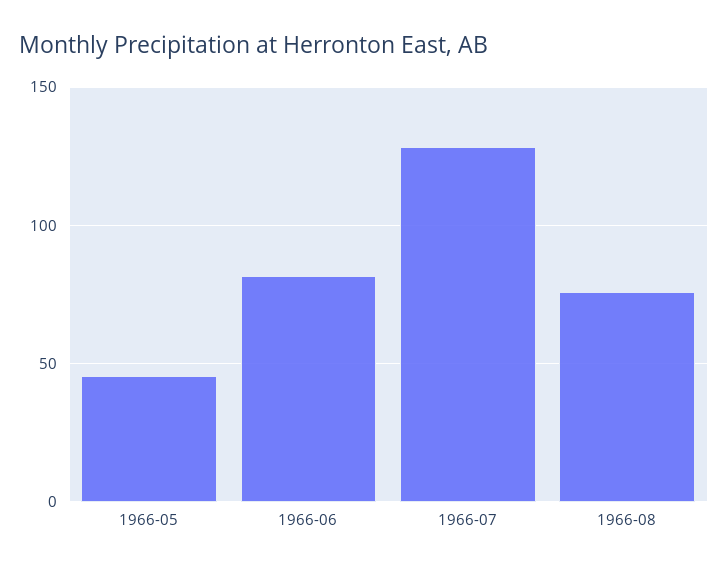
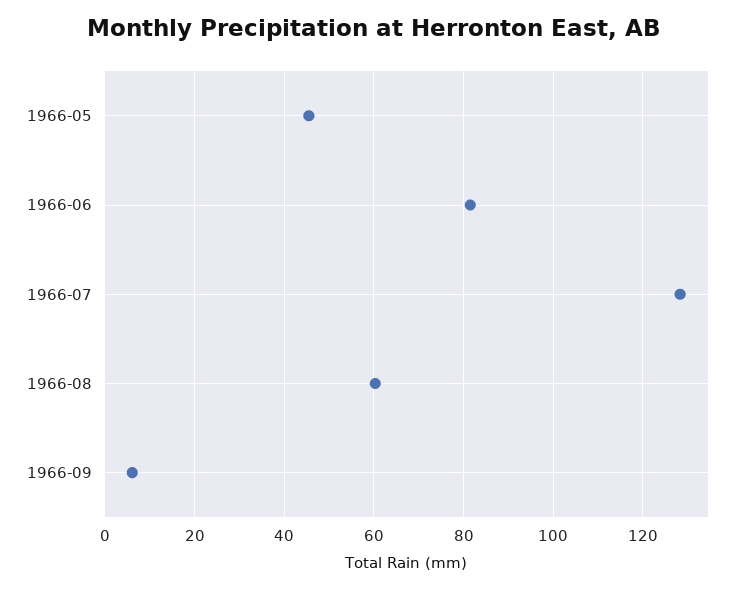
1966-08: 75 -> 60
1966-09: none -> 6

